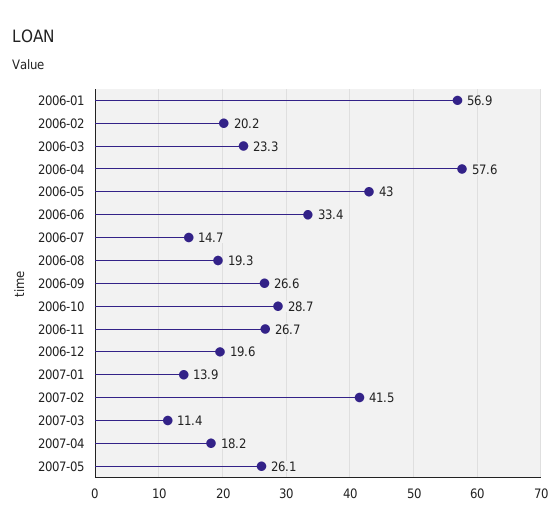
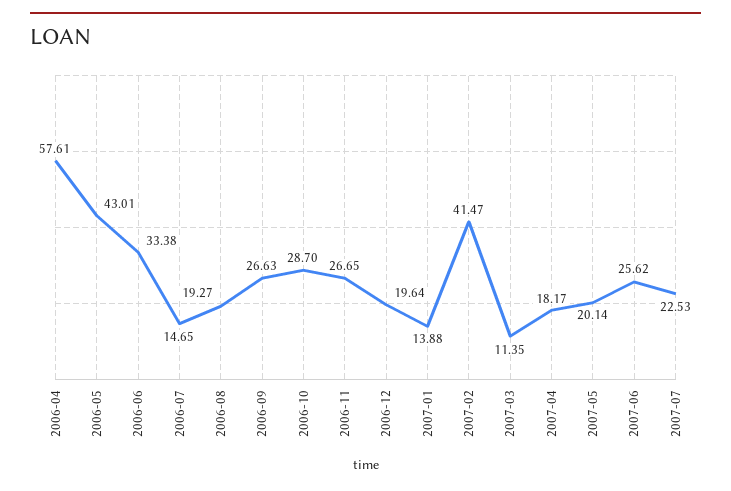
2006-01: 56.9 -> none
2006-02: 20.2 -> none
2006-03: 23.3 -> none
2007-05: 26.1 -> 20.14
2007-06: none -> 25.62
2007-07: none -> 22.53

